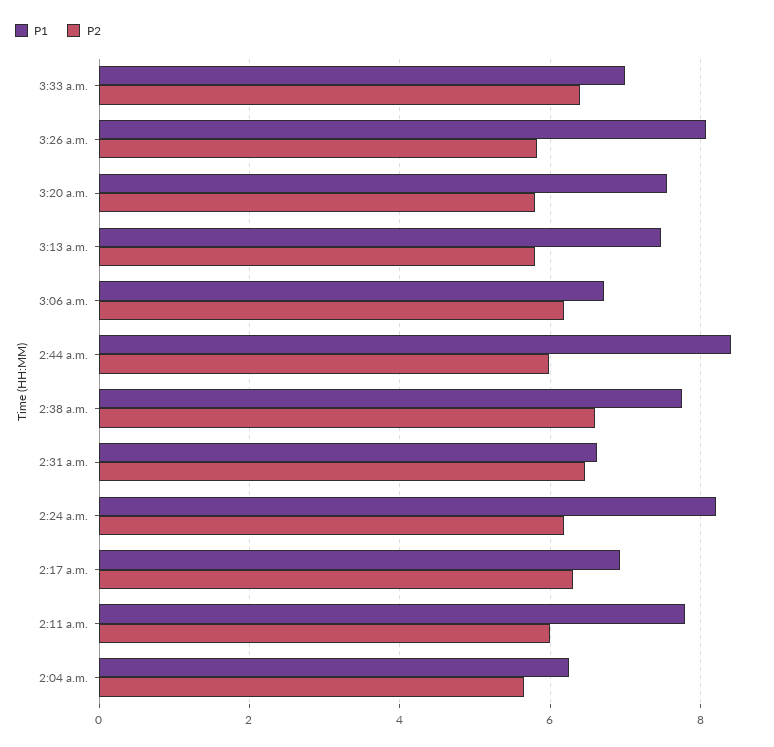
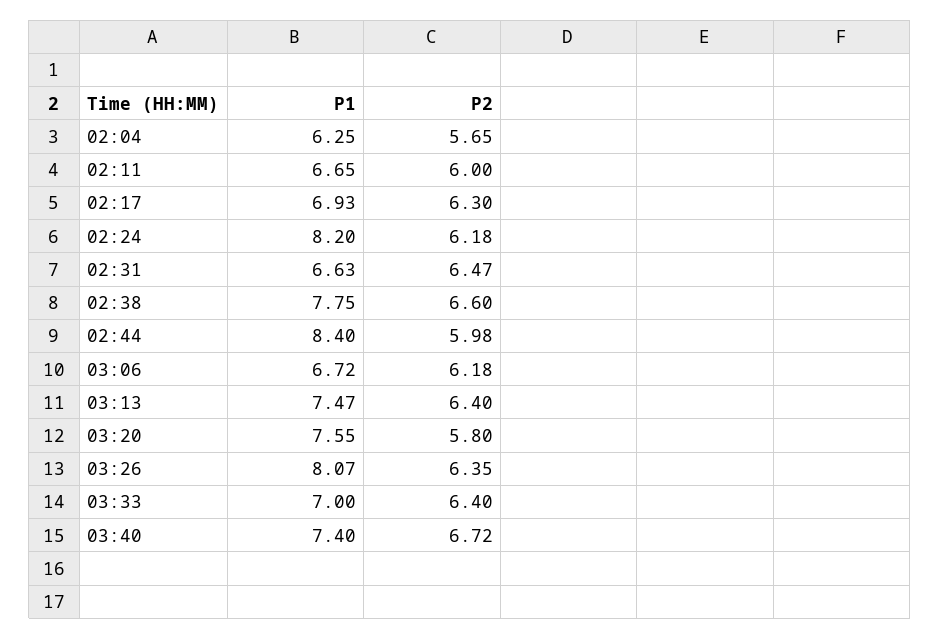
P2, 3:26 a.m.: 5.8 -> 6.35
P2, 3:13 a.m.: 5.8 -> 6.4
P1, 2:11 a.m.: 7.8 -> 6.65
P1, 03:40: none -> 7.4
P2, 03:40: none -> 6.72

